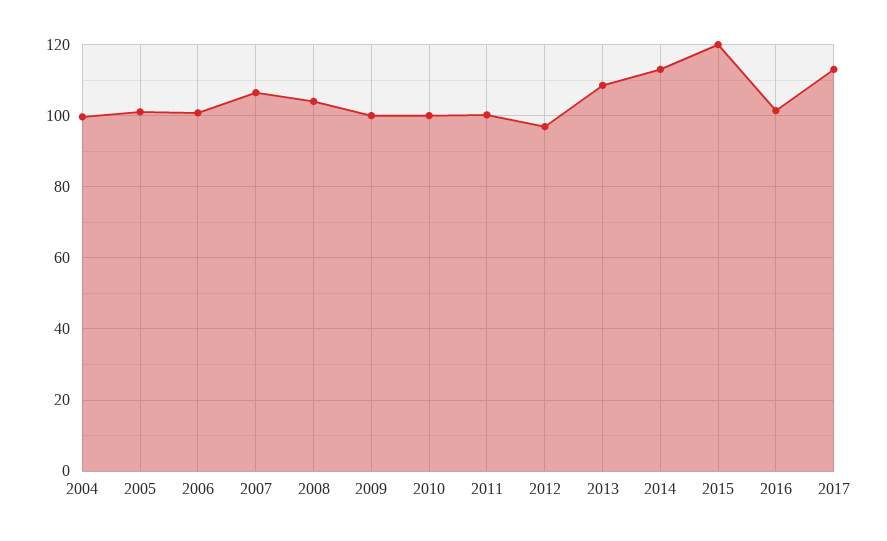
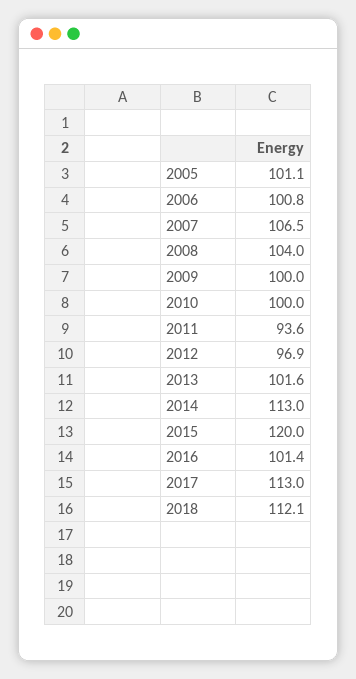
2004: 100 -> none
2011: 100 -> 93.6
2013: 108 -> 101.6
2018: none -> 112.1

